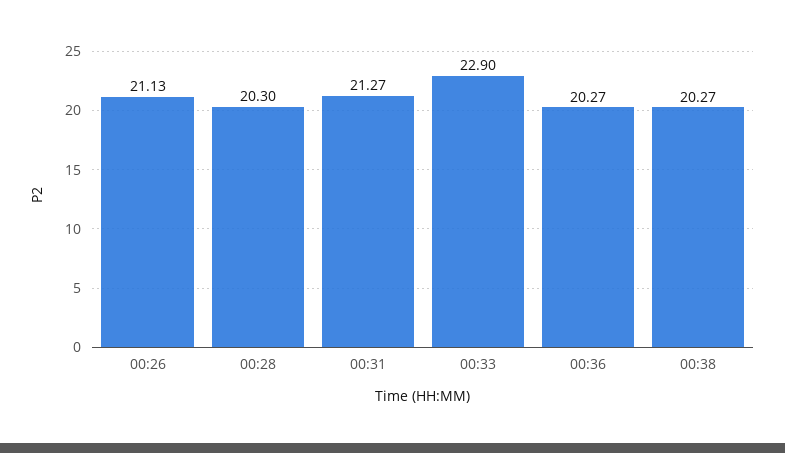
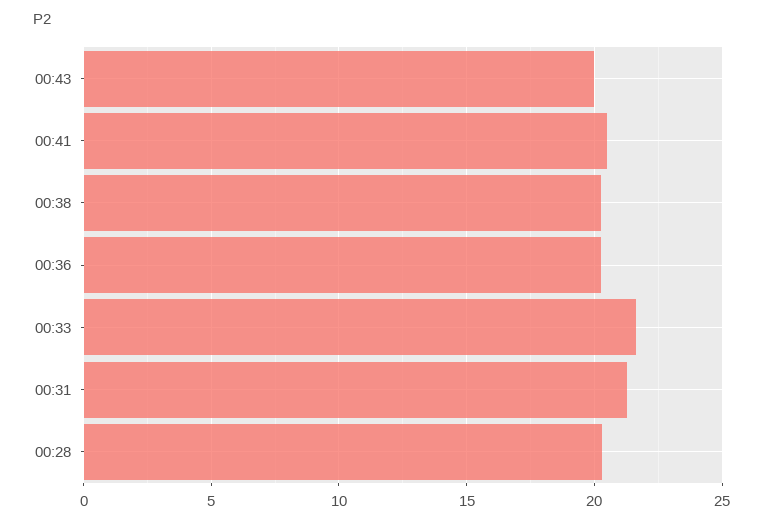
00:26: 21.13 -> none
00:33: 22.9 -> 21.5
00:43: none -> 20
00:41: none -> 20.5

